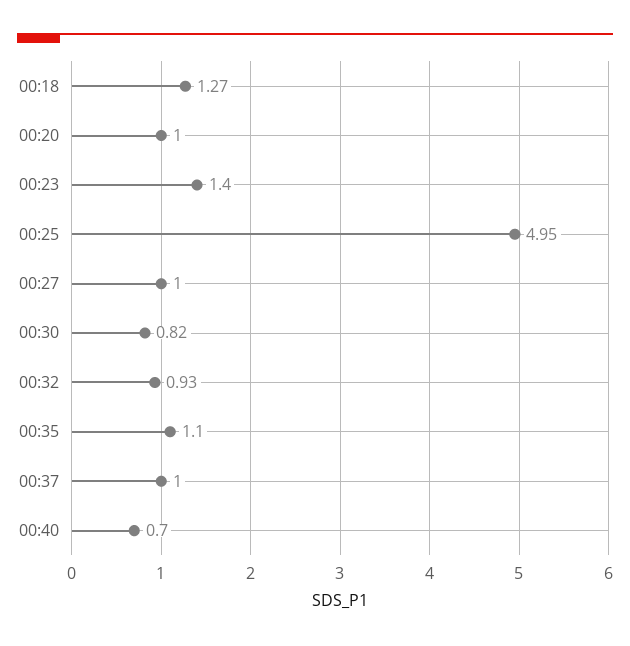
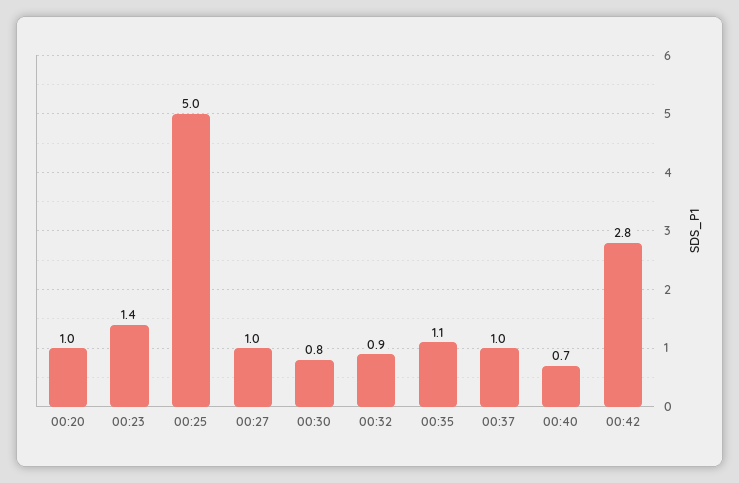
00:18: 1.27 -> none
00:42: none -> 2.8

